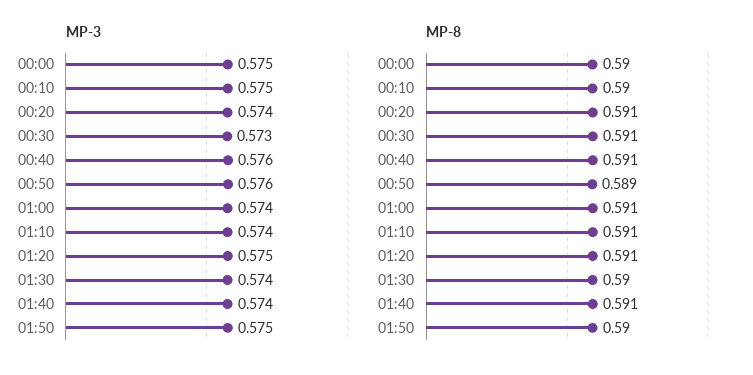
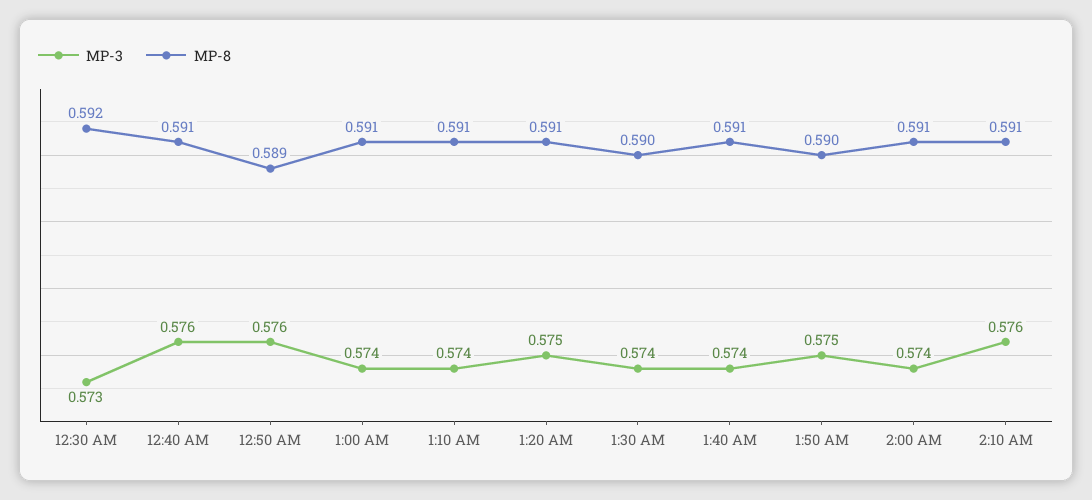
MP-3, 00:00: 0.575 -> none
MP-3, 00:10: 0.575 -> none
MP-3, 00:20: 0.574 -> none
MP-8, 00:00: 0.59 -> none
MP-8, 00:10: 0.59 -> none
MP-8, 00:20: 0.591 -> none
MP-8, 00:30: 0.591 -> 0.592
MP-3, 2:00 AM: none -> 0.574
MP-8, 2:00 AM: none -> 0.591
MP-3, 2:10 AM: none -> 0.576
MP-8, 2:10 AM: none -> 0.591

